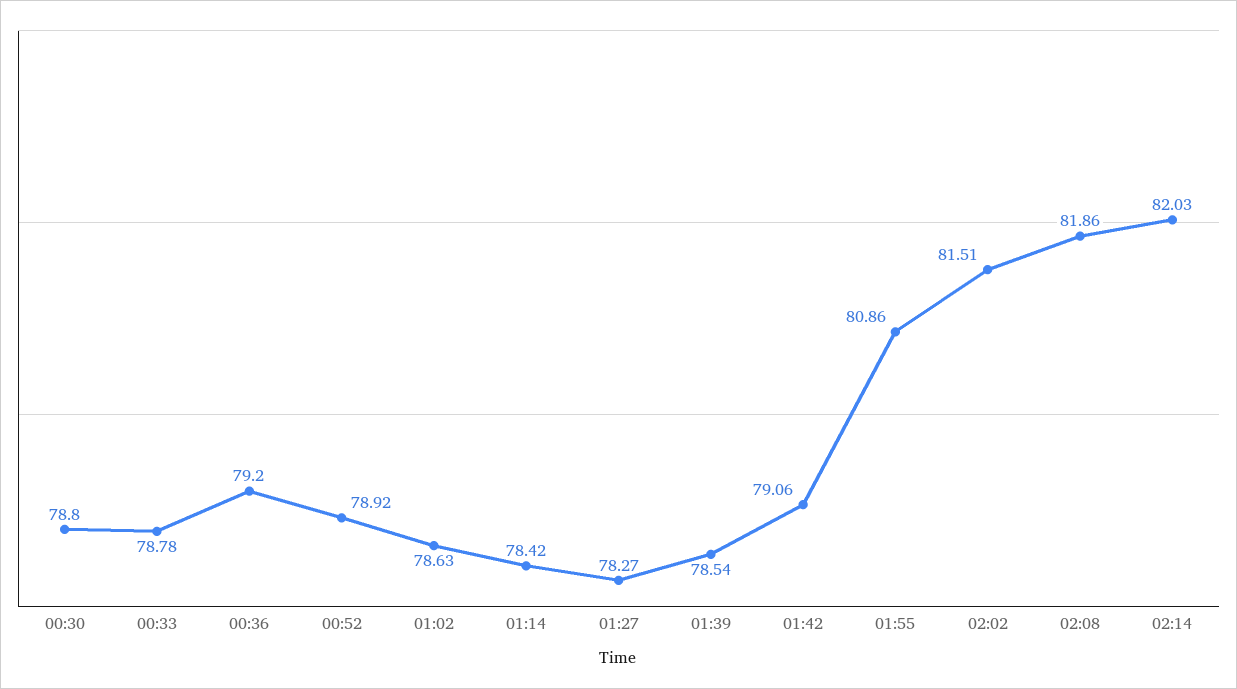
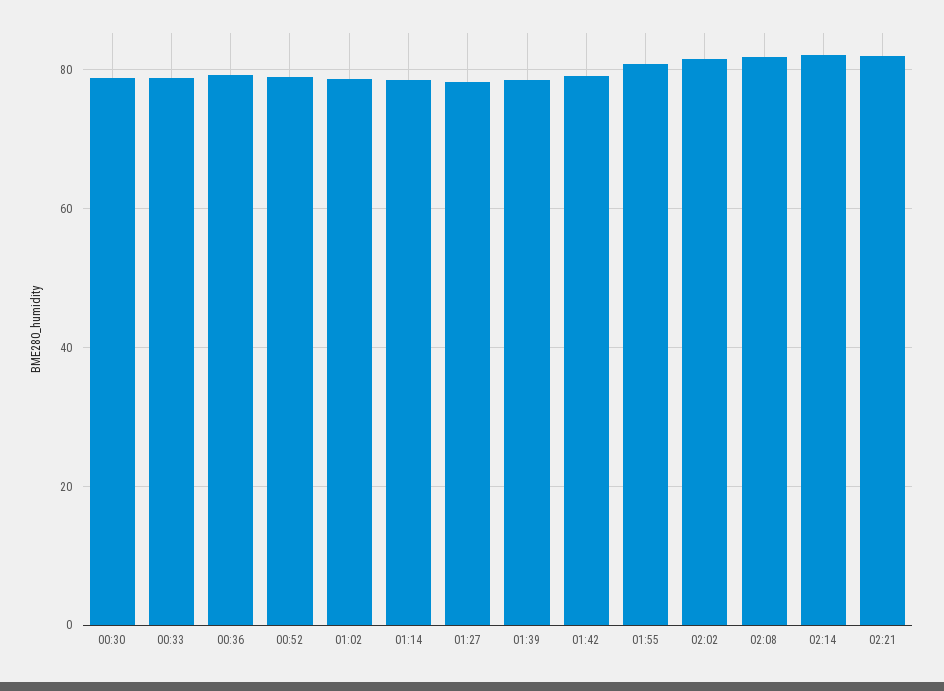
02:21: none -> 82

